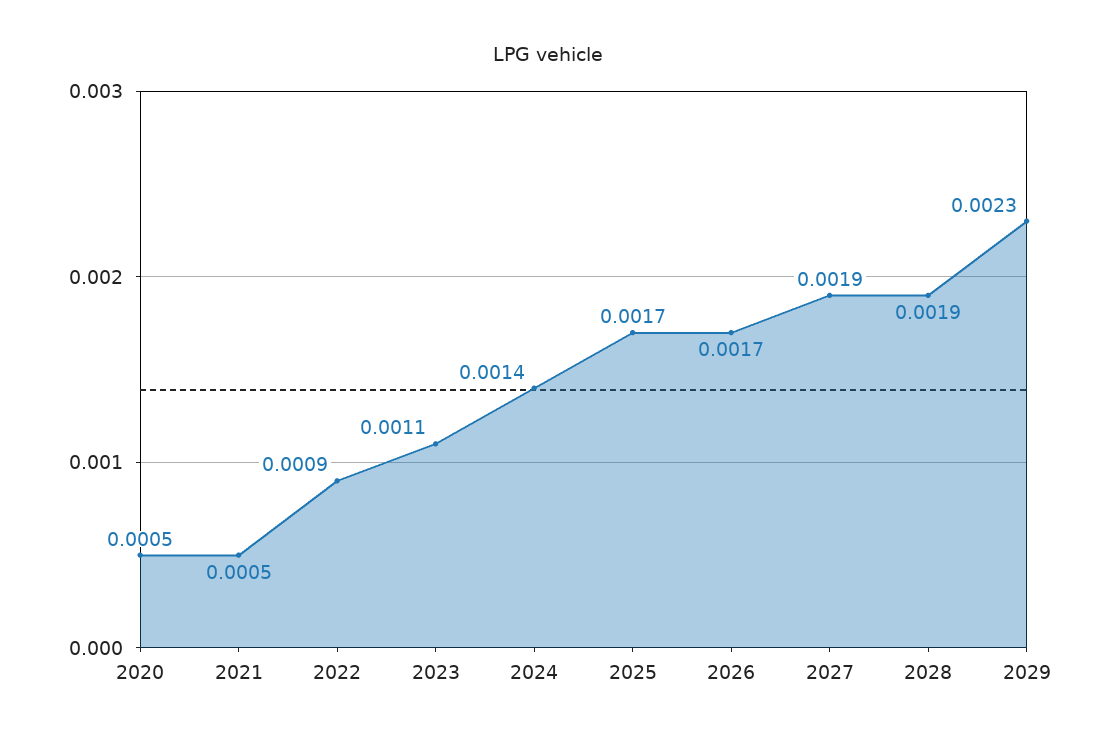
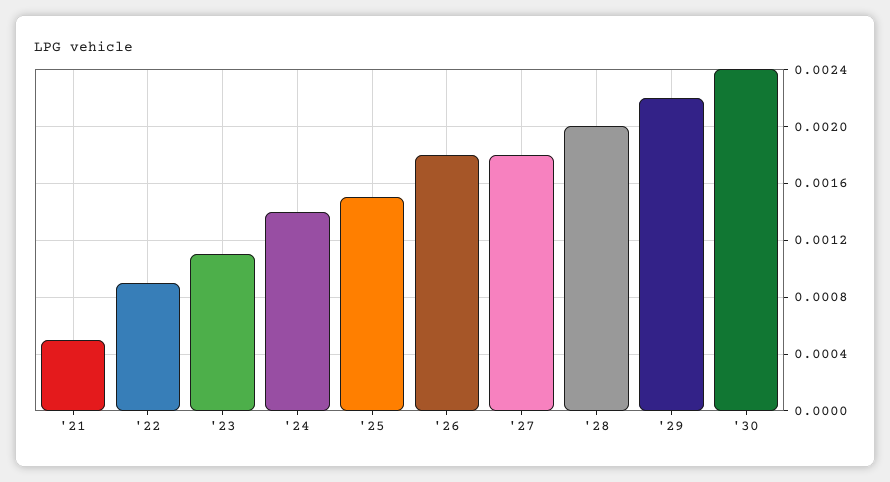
2020: 0.0005 -> none
2025: 0.0017 -> 0.0015
2026: 0.0017 -> 0.0018
2027: 0.0019 -> 0.0018
2028: 0.0019 -> 0.002
2029: 0.0023 -> 0.0022
'30: none -> 0.0024

